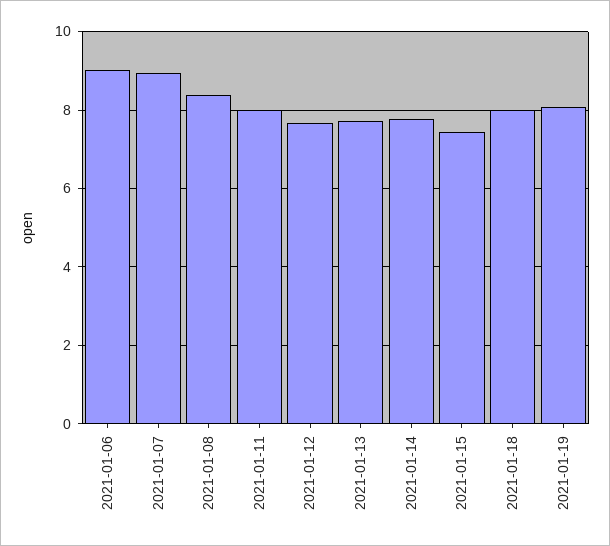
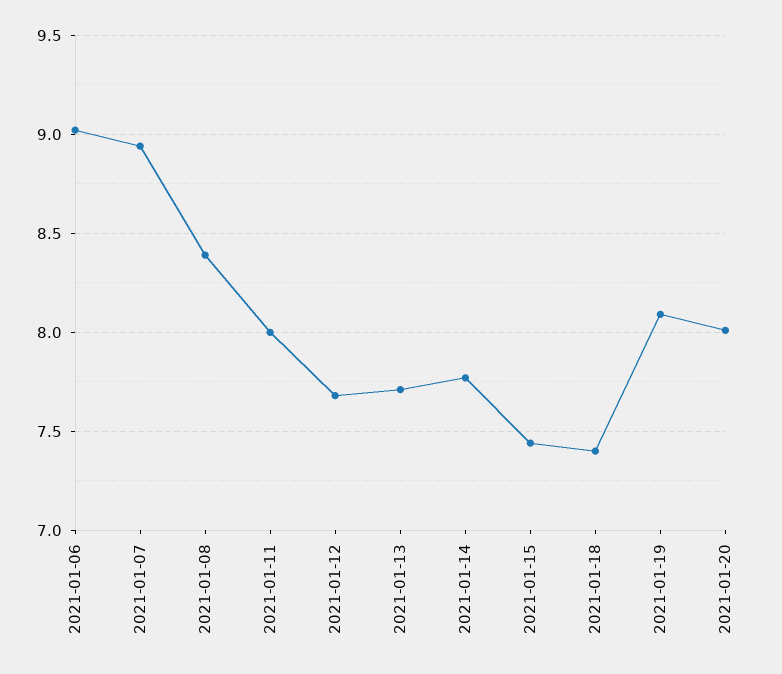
2021-01-18: 8 -> 7.4
2021-01-20: none -> 8

